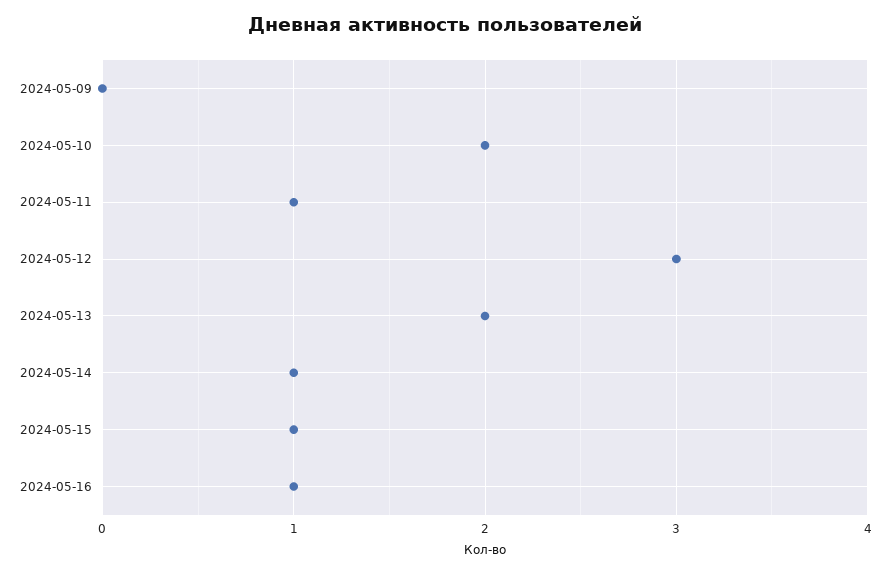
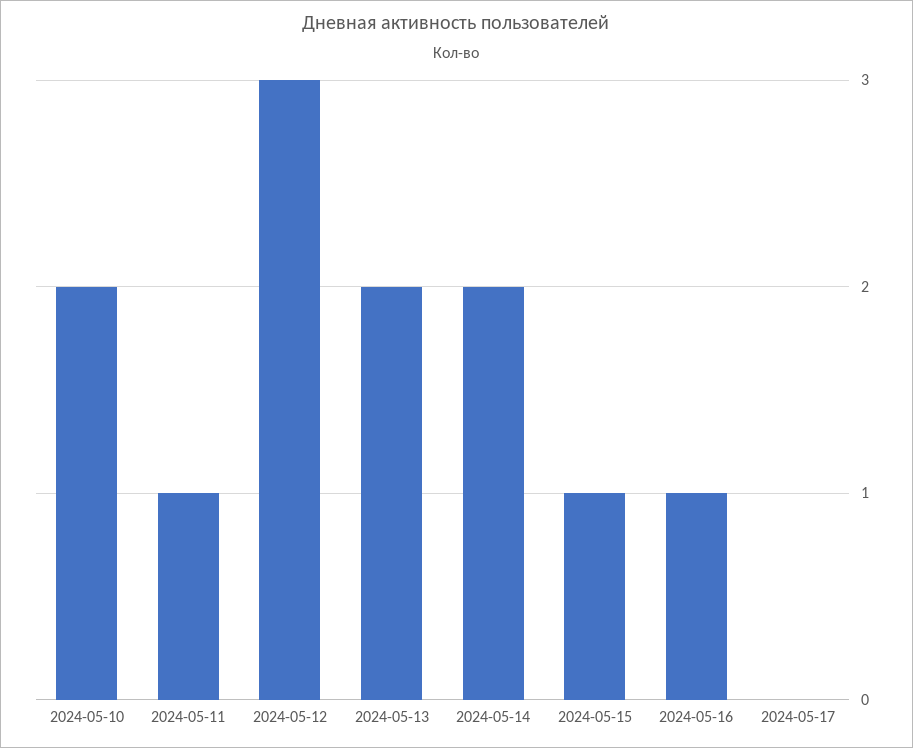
2024-05-09: 0 -> none
2024-05-14: 1 -> 2
2024-05-17: none -> 0

